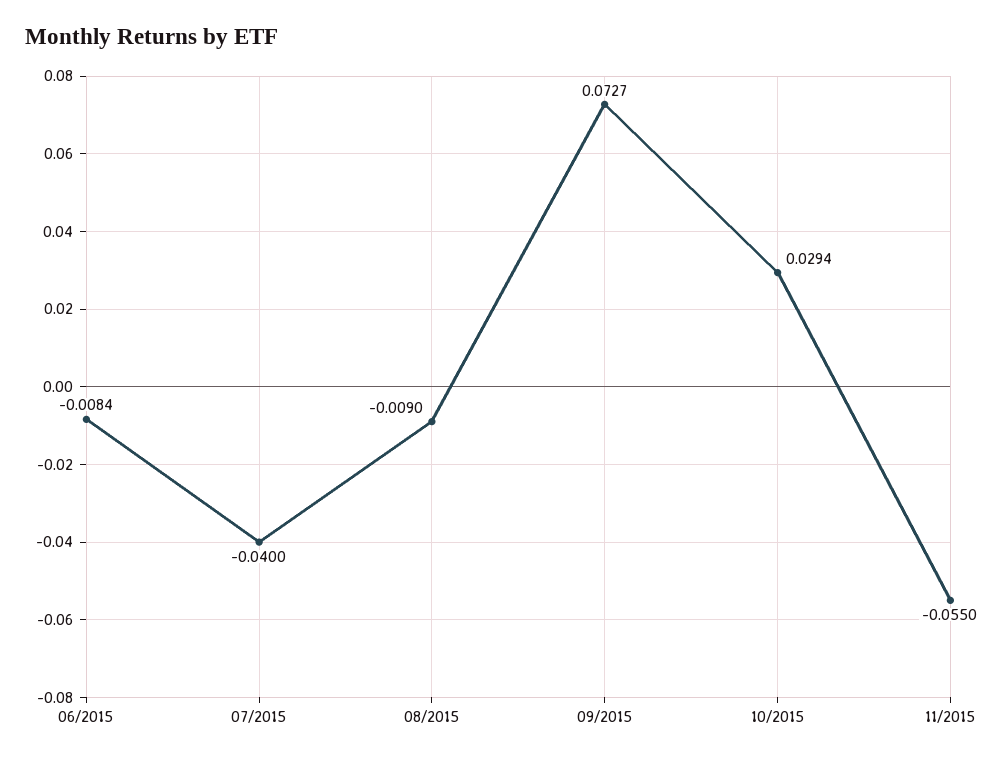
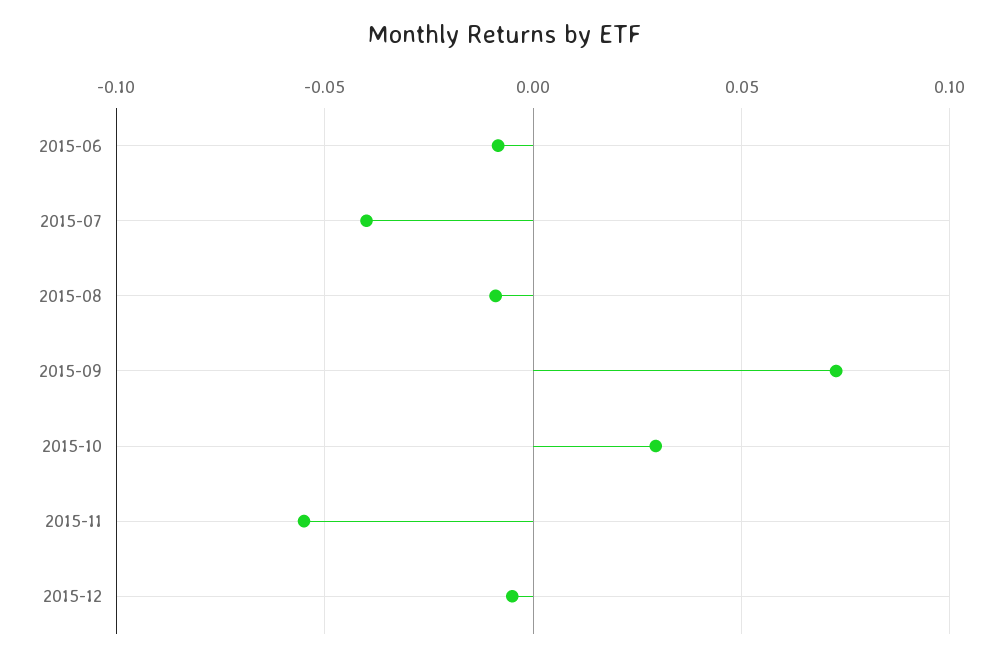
2015-12: none -> -0.005

